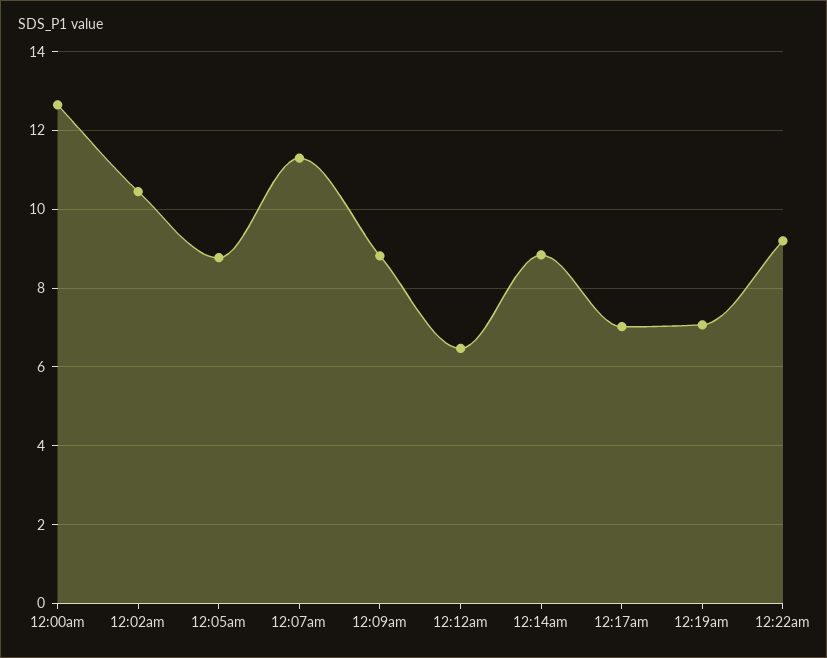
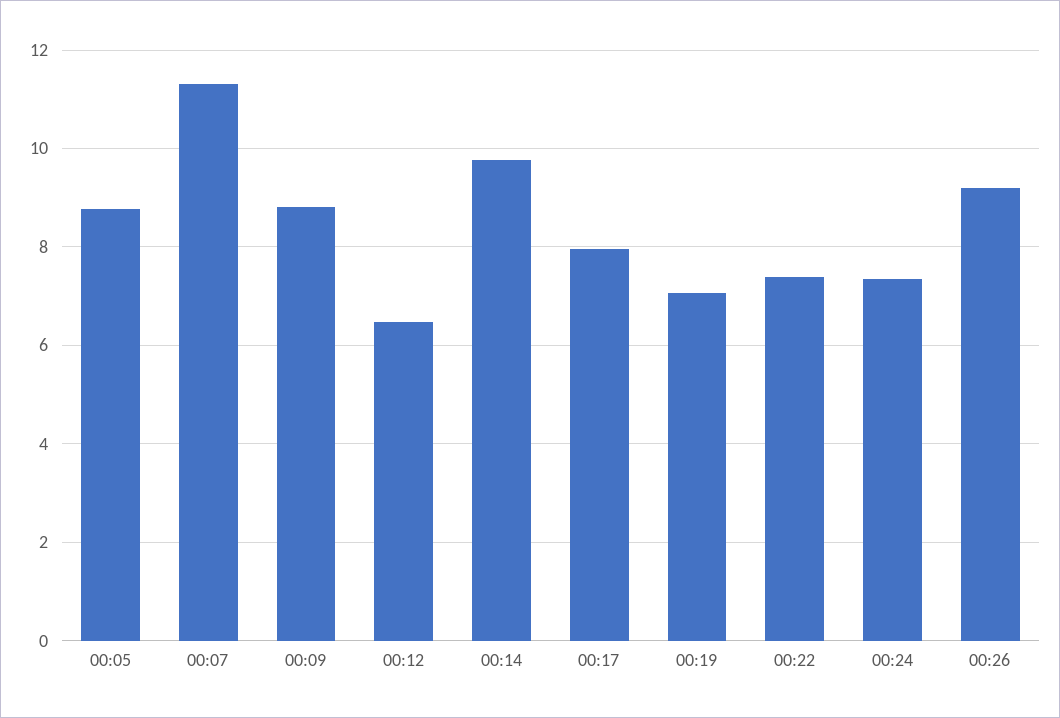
12:00am: 12.6 -> none
12:02am: 10.4 -> none
12:14am: 8.8 -> 9.8
12:17am: 7 -> 8
12:22am: 9.2 -> 7.4
00:24: none -> 7.4
00:26: none -> 9.2

